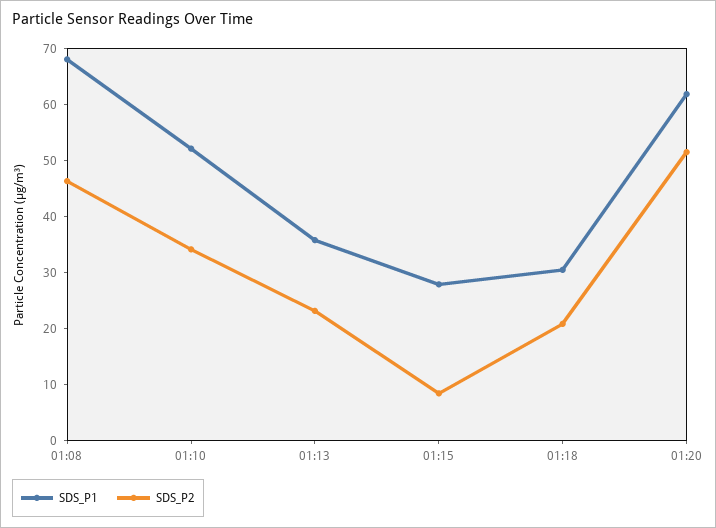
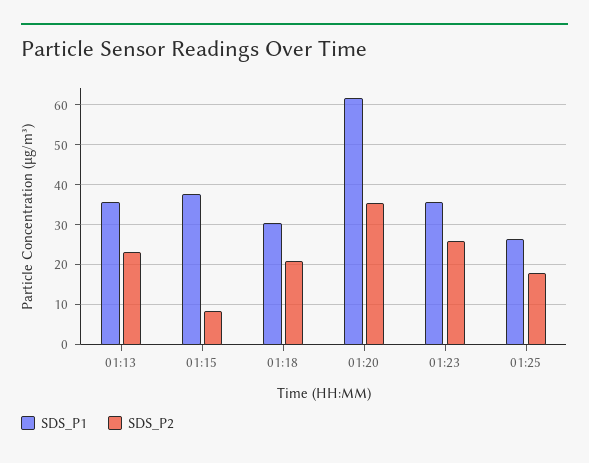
SDS_P1, 01:08: 68 -> none
SDS_P2, 01:08: 46 -> none
SDS_P1, 01:10: 52 -> none
SDS_P2, 01:10: 34 -> none
SDS_P1, 01:15: 28 -> 38
SDS_P2, 01:20: 52 -> 36
SDS_P1, 01:23: none -> 36
SDS_P2, 01:23: none -> 26
SDS_P1, 01:25: none -> 26
SDS_P2, 01:25: none -> 18

